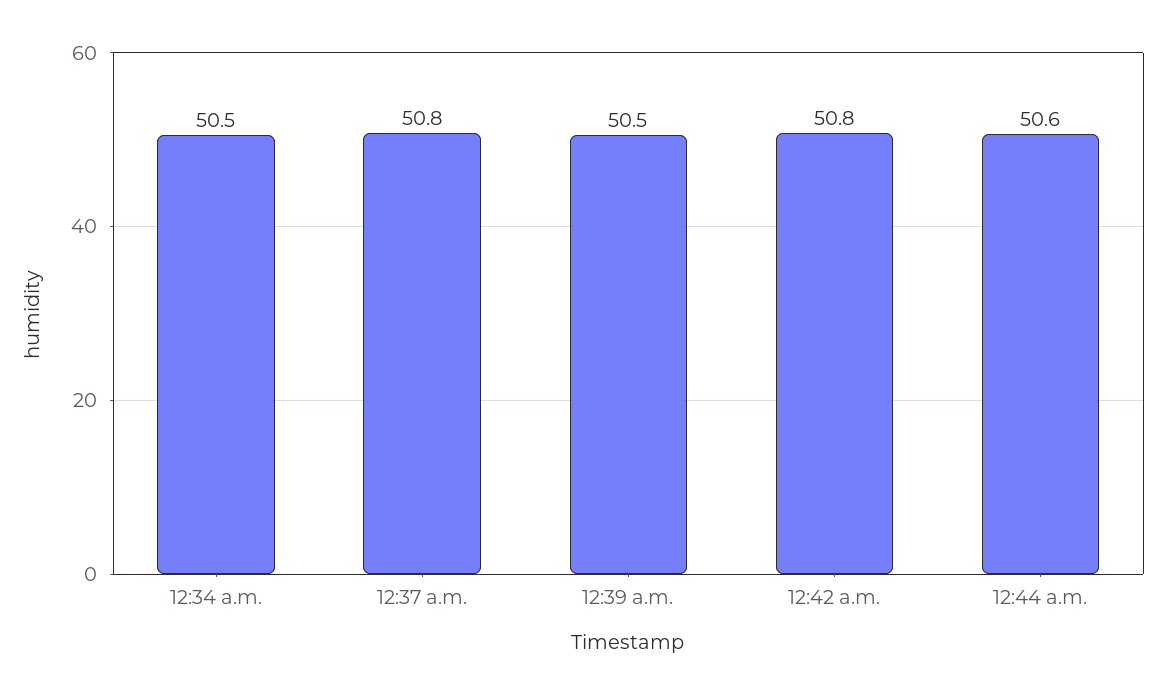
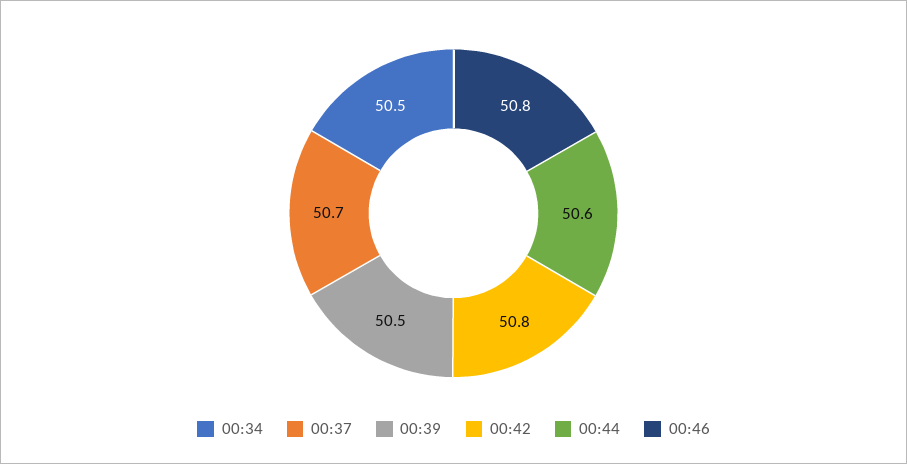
12:37 a.m.: 50.8 -> 50.7
00:46: none -> 50.8

